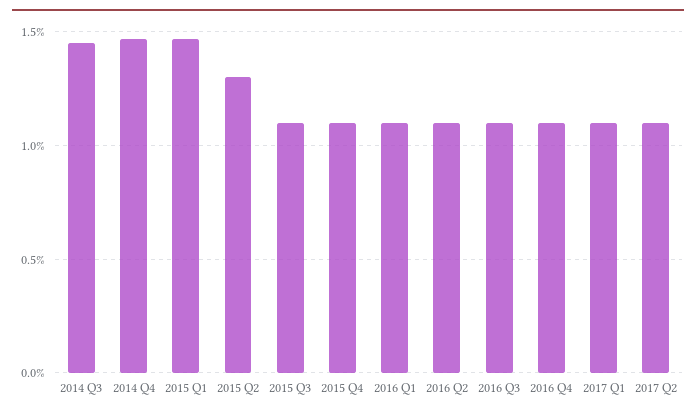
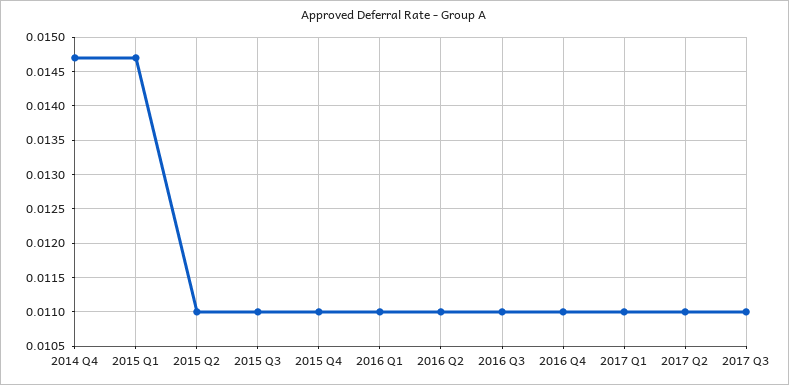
2014 Q3: 0.0145 -> none
2015 Q2: 0.013 -> 0.011
2017 Q3: none -> 0.011

